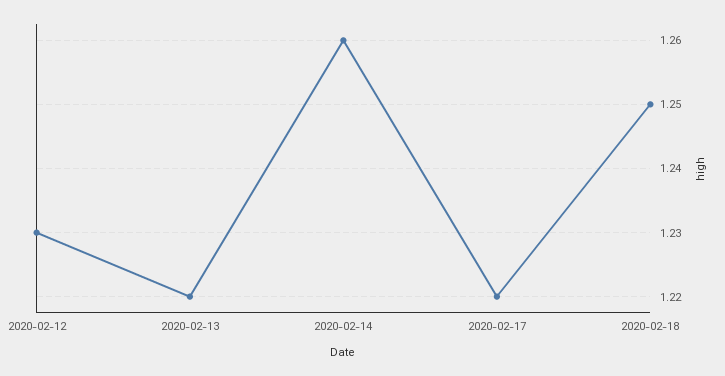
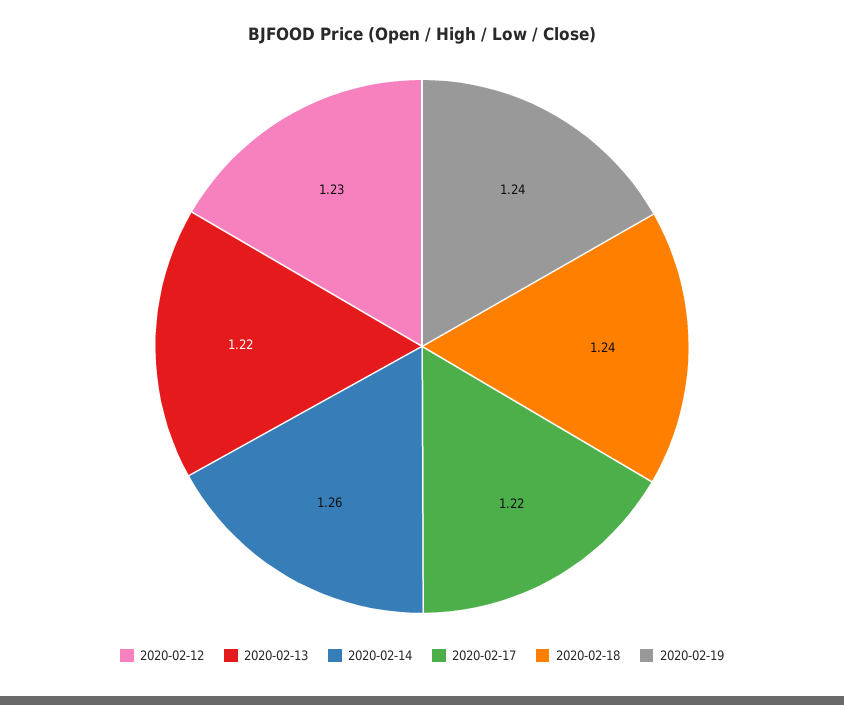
2020-02-18: 1.25 -> 1.24
2020-02-19: none -> 1.24

